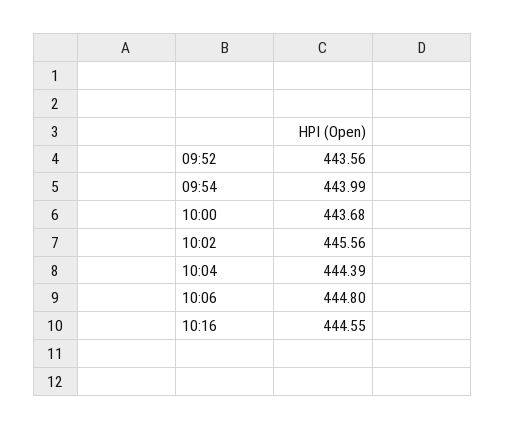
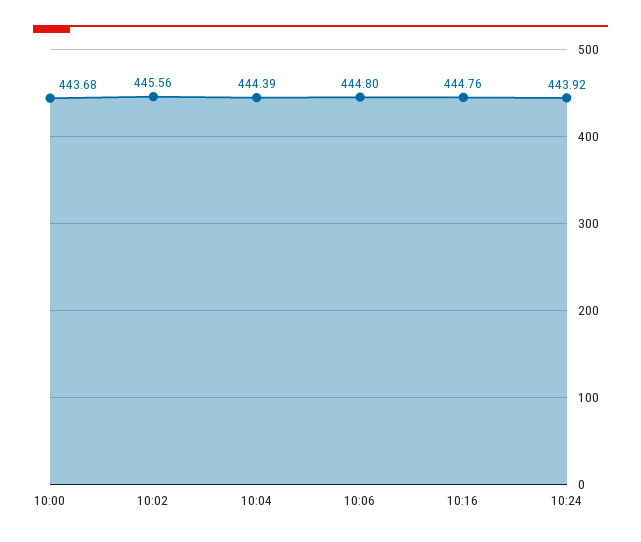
09:52: 443.56 -> none
09:54: 443.99 -> none
10:16: 444.55 -> 444.76
10:24: none -> 443.92

